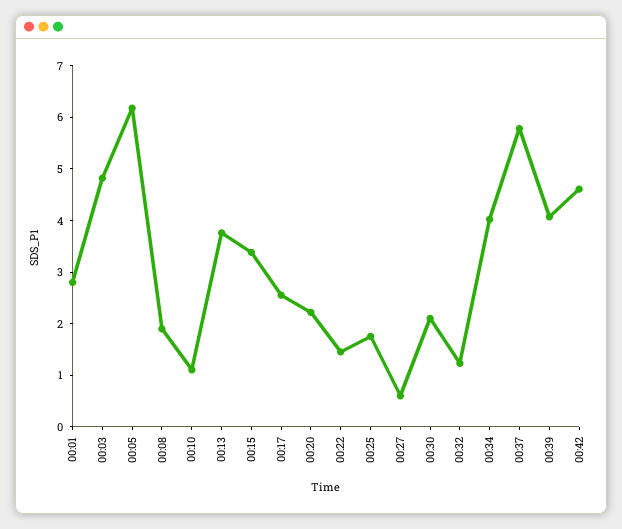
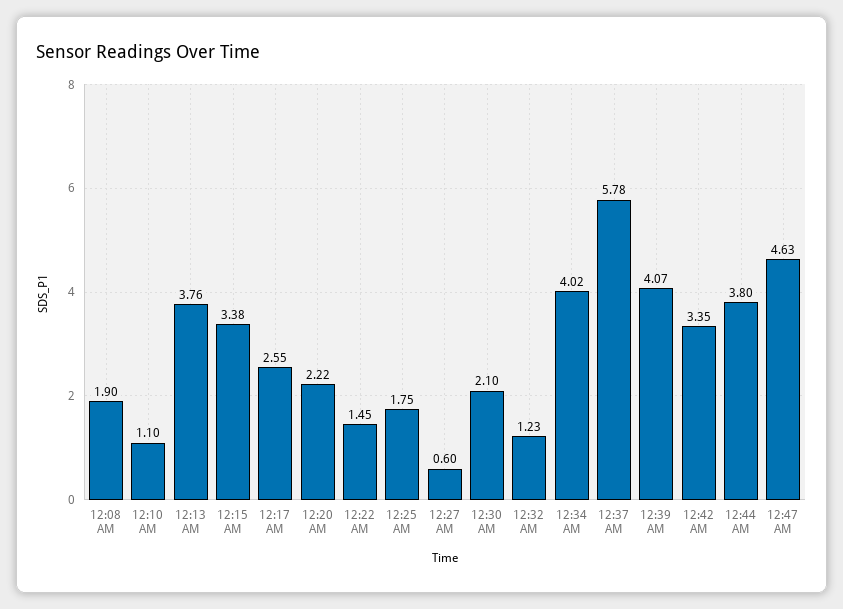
00:01: 2.8 -> none
00:03: 4.8 -> none
00:05: 6.2 -> none
00:42: 4.6 -> 3.35
12:44 AM: none -> 3.8
12:47 AM: none -> 4.63

